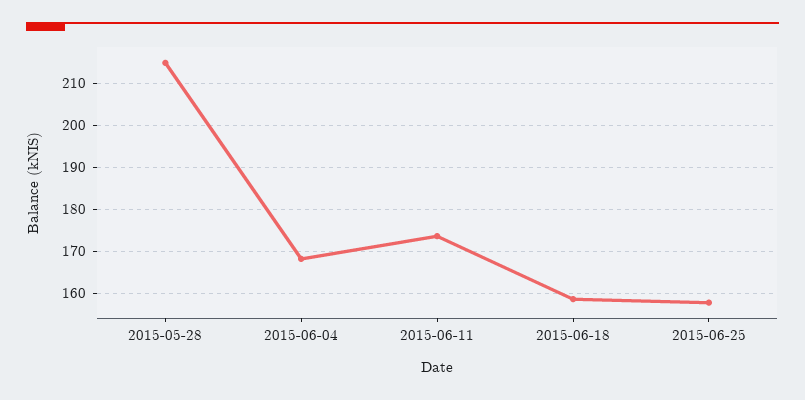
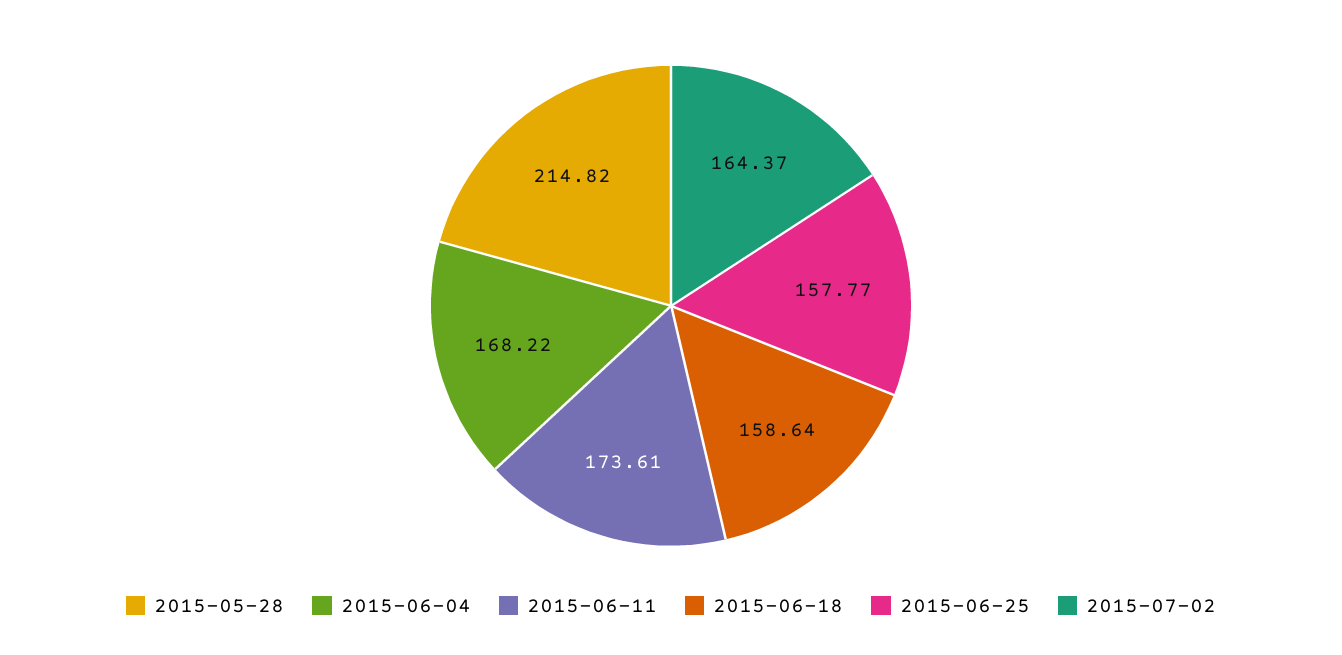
2015-07-02: none -> 164.37

